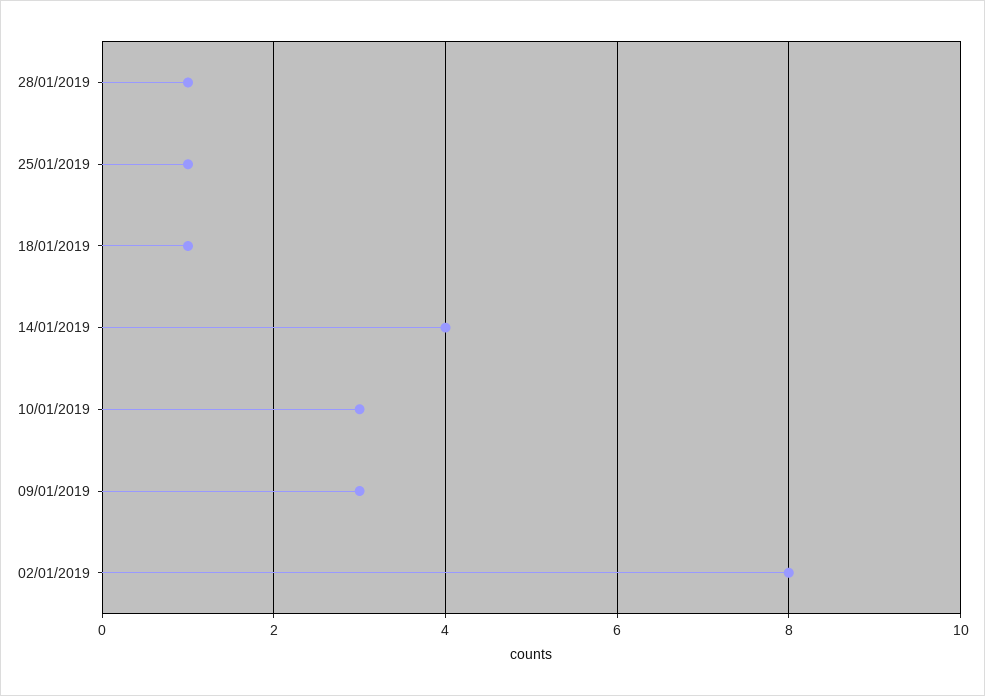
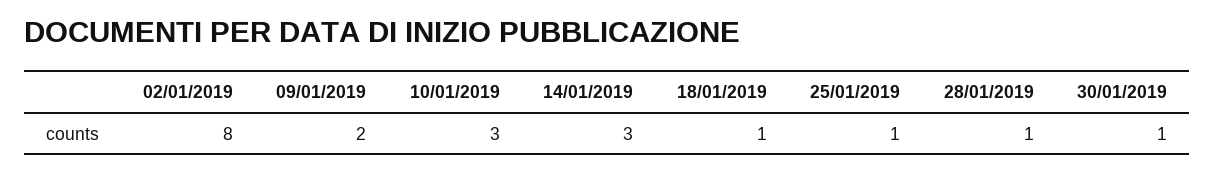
14/01/2019: 4 -> 3
09/01/2019: 3 -> 2
30/01/2019: none -> 1

